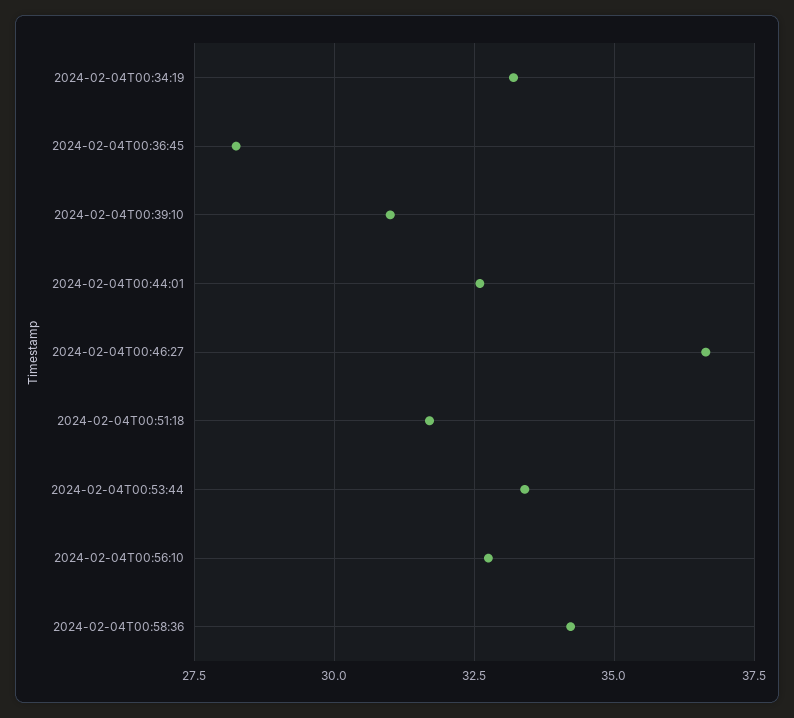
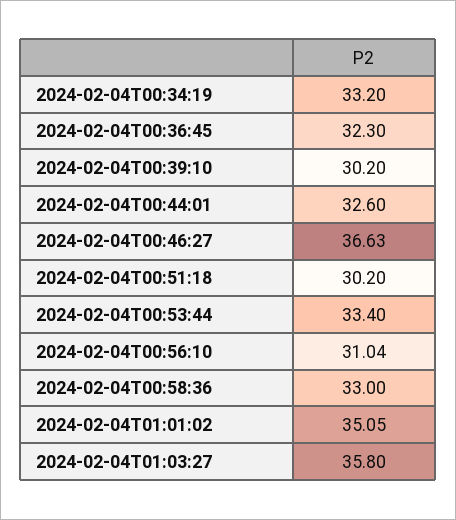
2024-02-04T00:36:45: 28.25 -> 32.3
2024-02-04T00:39:10: 31 -> 30.2
2024-02-04T00:51:18: 31.75 -> 30.2
2024-02-04T00:56:10: 32.75 -> 31.04
2024-02-04T00:58:36: 34.25 -> 33
2024-02-04T01:01:02: none -> 35.05
2024-02-04T01:03:27: none -> 35.8

